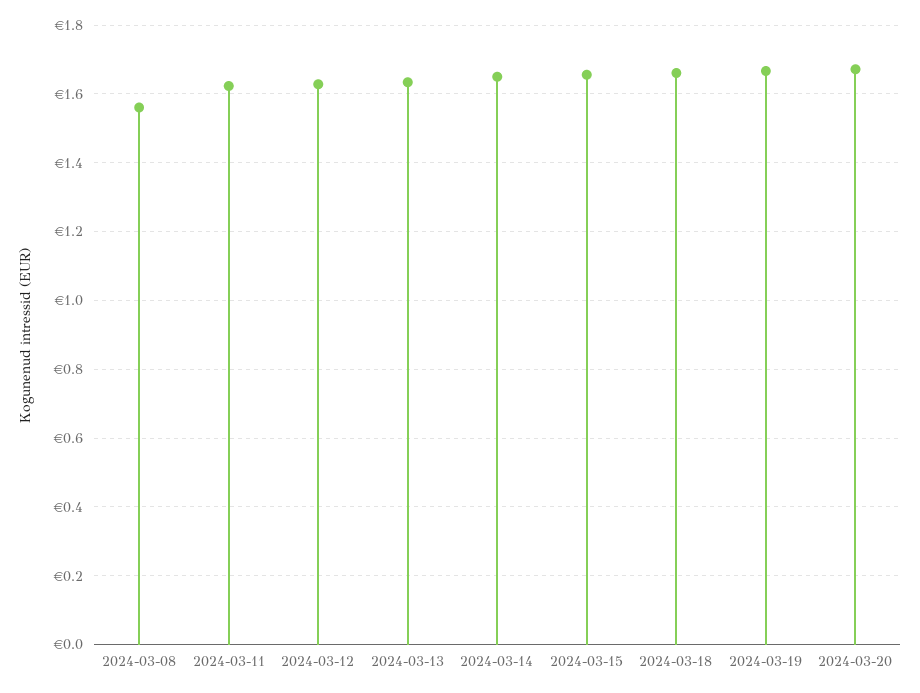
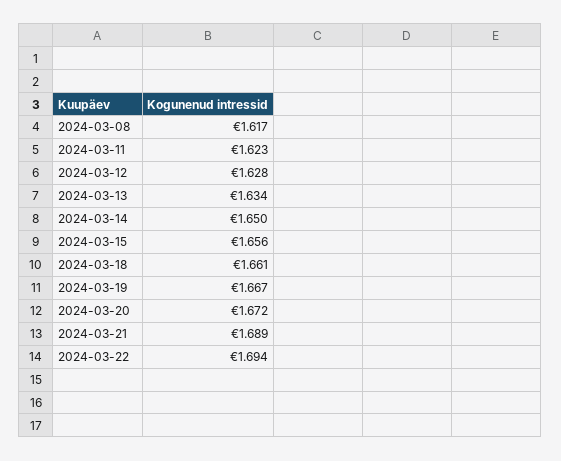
2024-03-08: 1.56 -> 1.617
2024-03-21: none -> 1.689
2024-03-22: none -> 1.694

